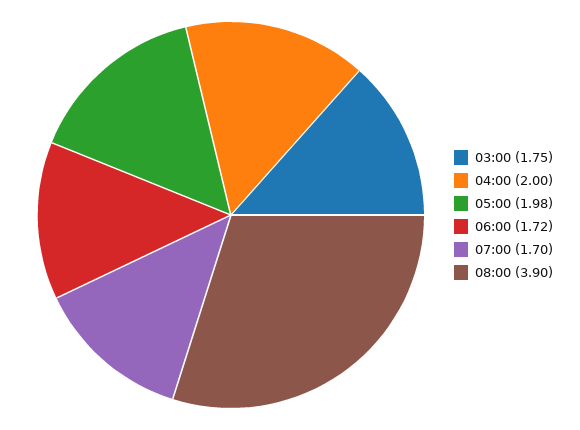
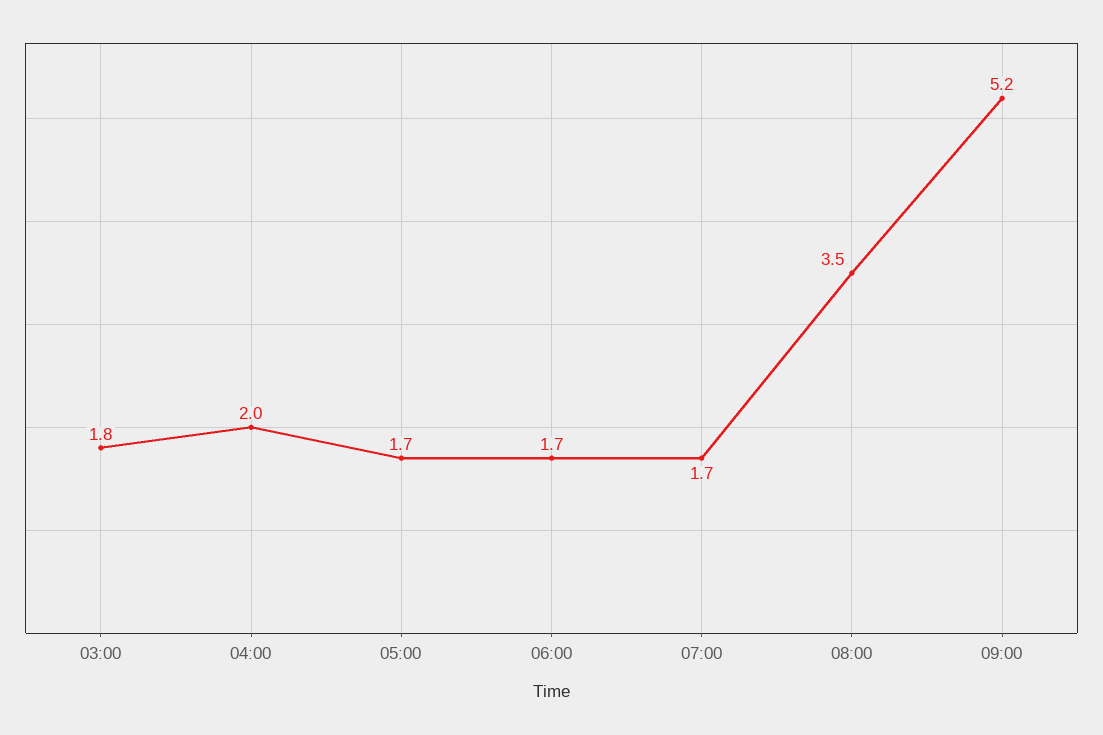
05:00: 1.98 -> 1.7
08:00: 3.9 -> 3.5
09:00: none -> 5.2

